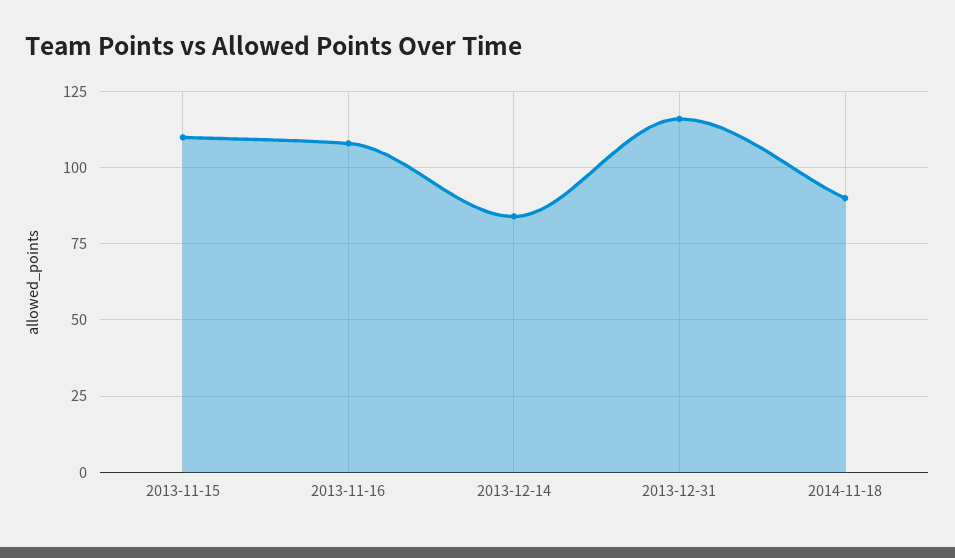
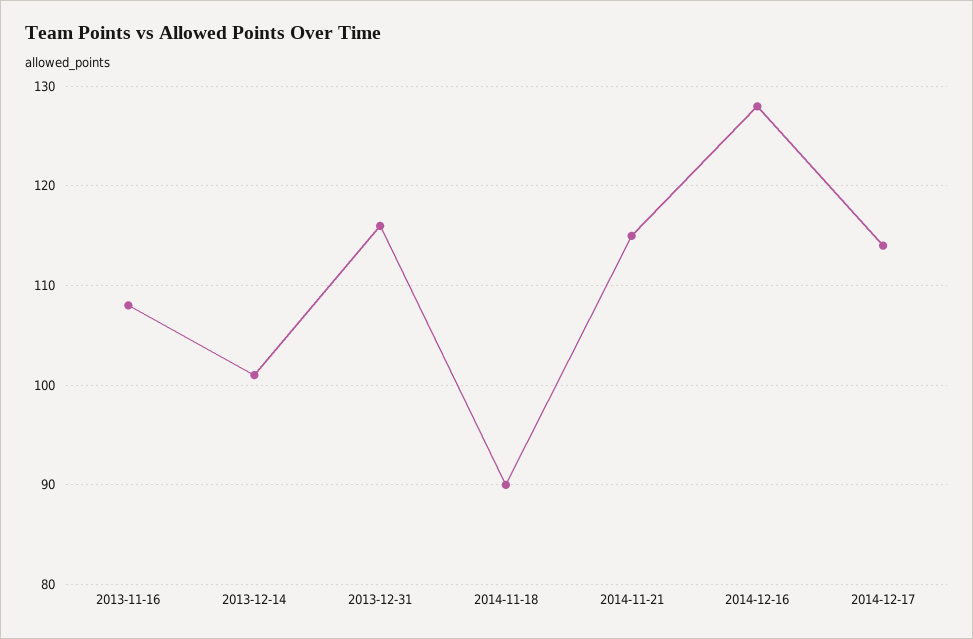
2013-11-15: 110 -> none
2013-12-14: 85 -> 101
2014-11-21: none -> 115
2014-12-16: none -> 128
2014-12-17: none -> 114

